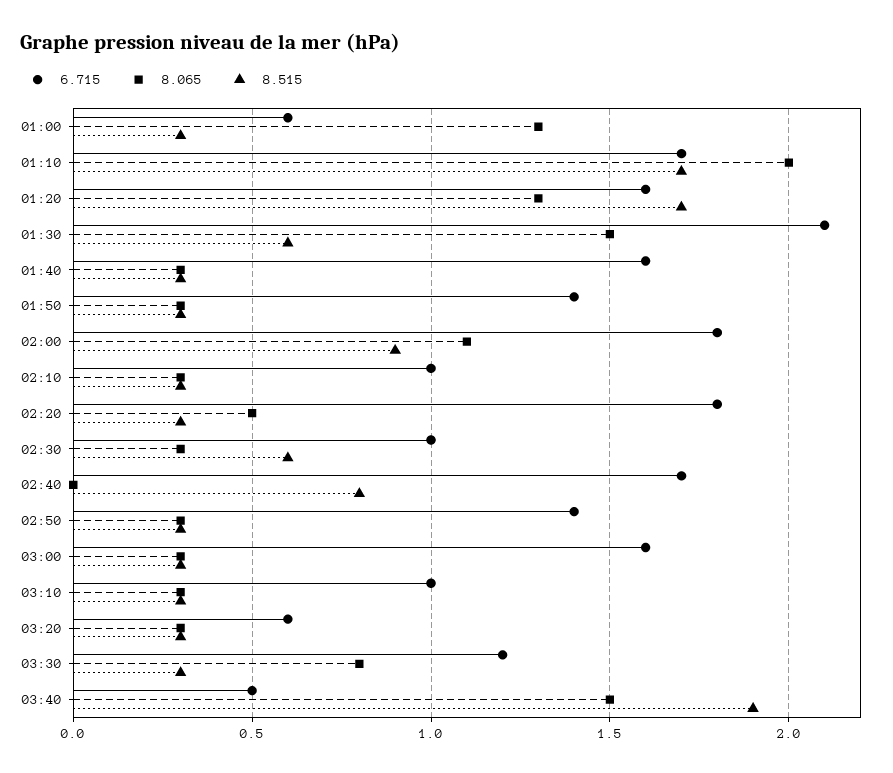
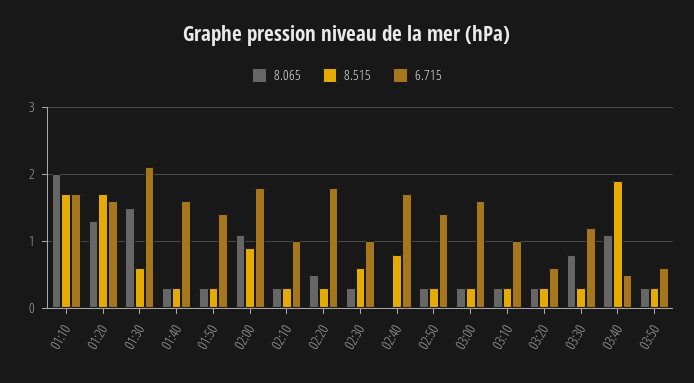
6.715, 01:00: 0.6 -> none
8.065, 01:00: 1.3 -> none
8.515, 01:00: 0.3 -> none
8.065, 03:40: 1.5 -> 1.1
8.065, 03:50: none -> 0.3
8.515, 03:50: none -> 0.3
6.715, 03:50: none -> 0.6

